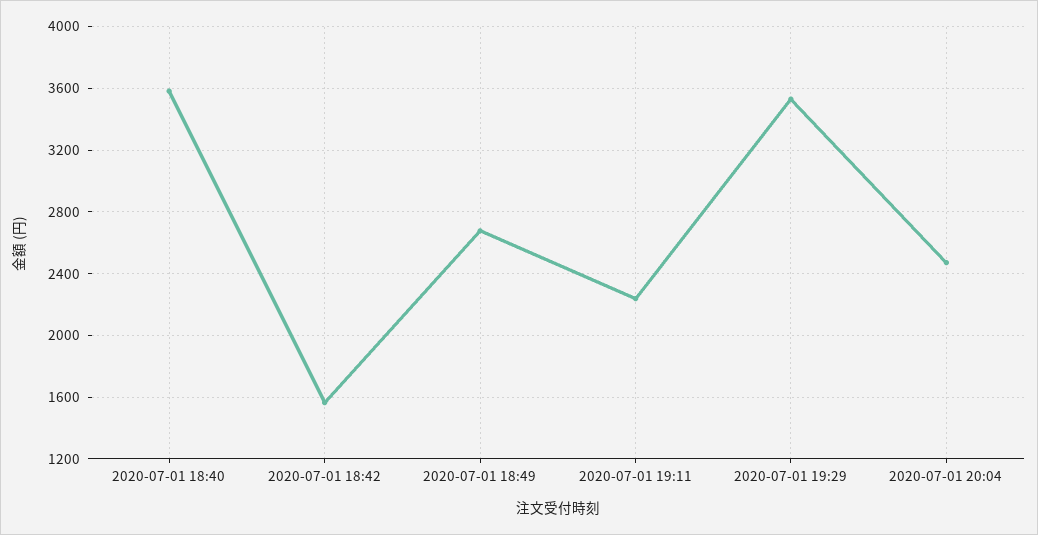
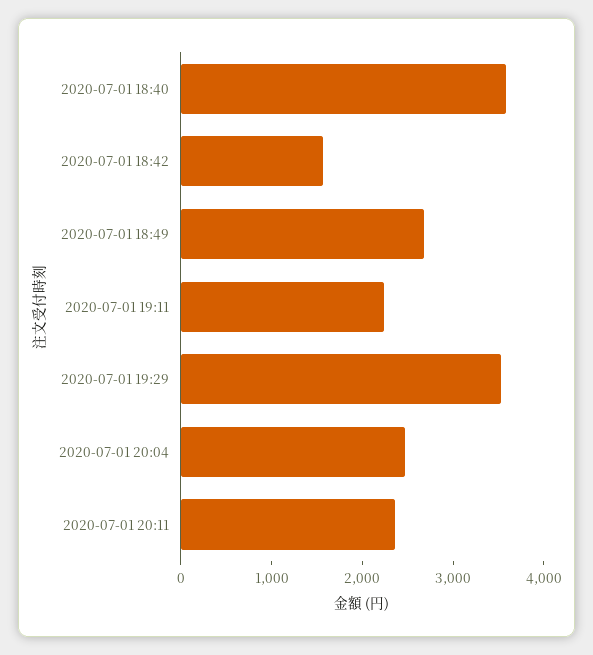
2020-07-01 20:11: none -> 2400

